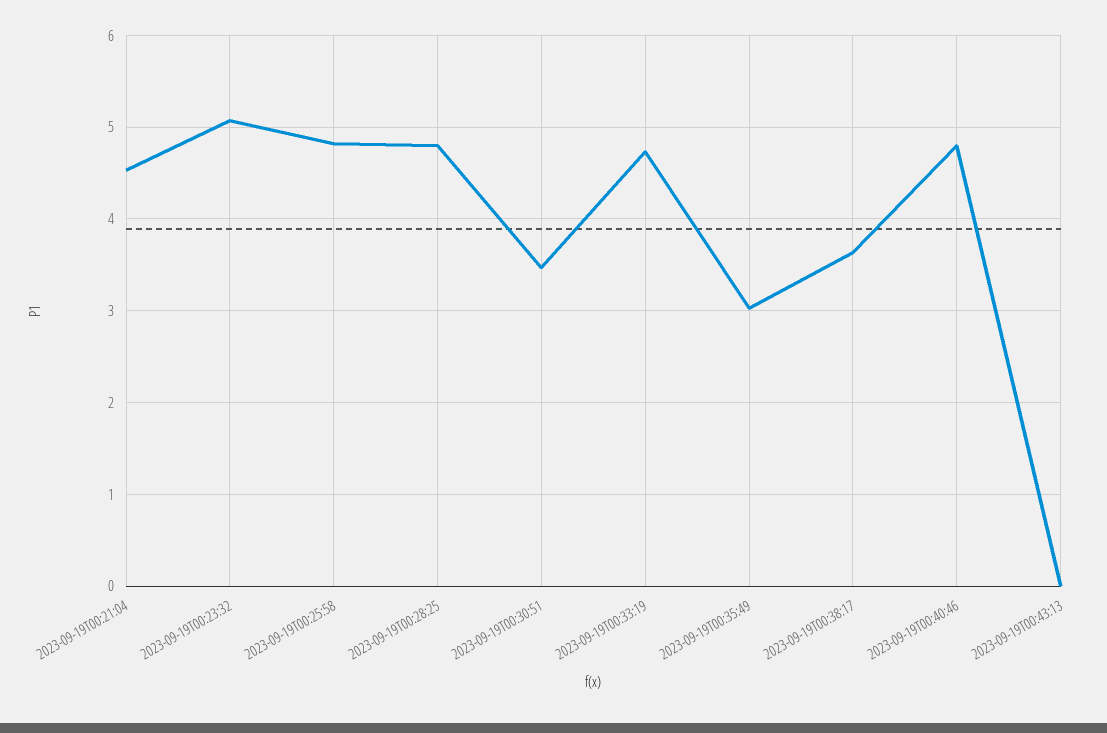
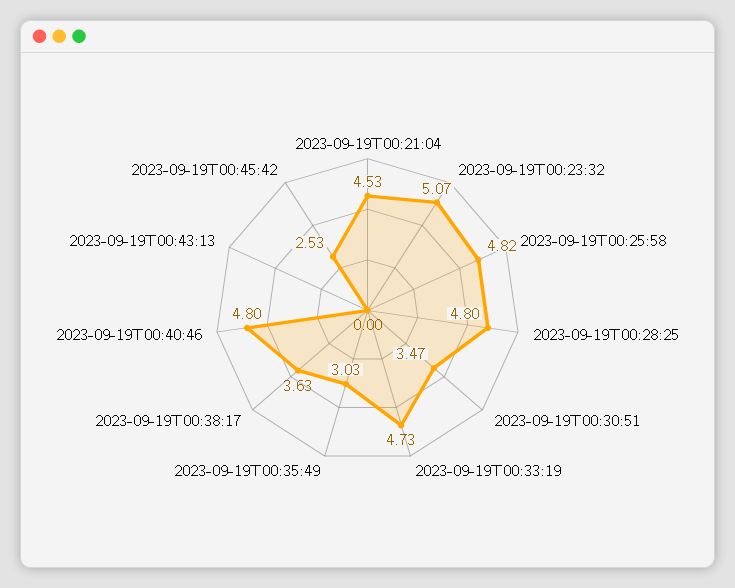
2023-09-19T00:45:42: none -> 2.53

